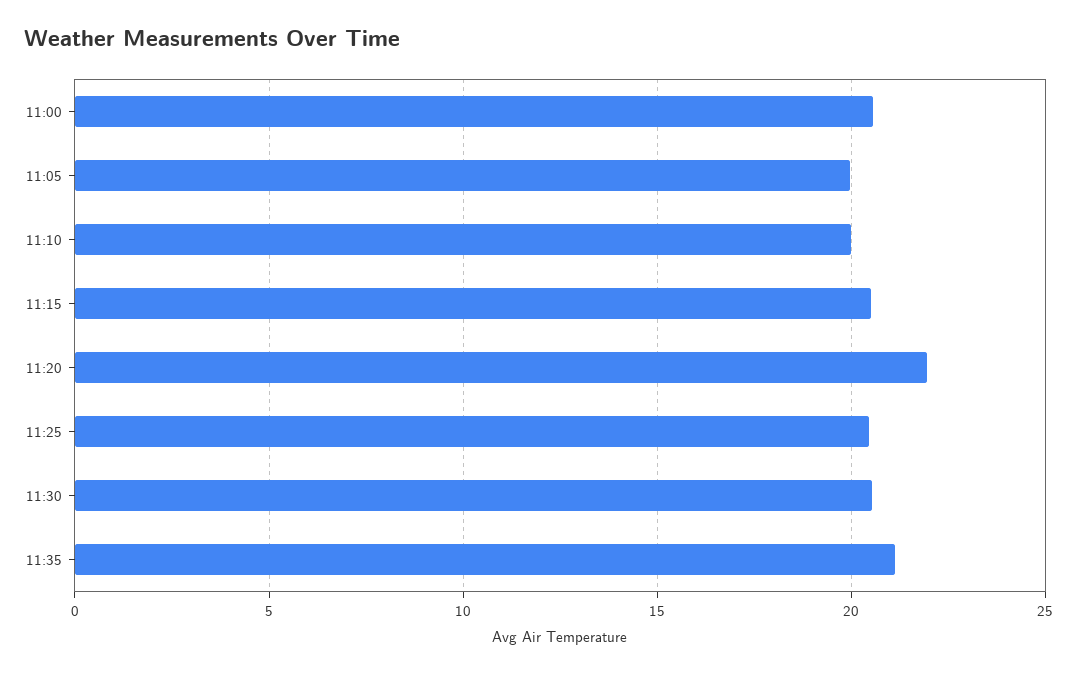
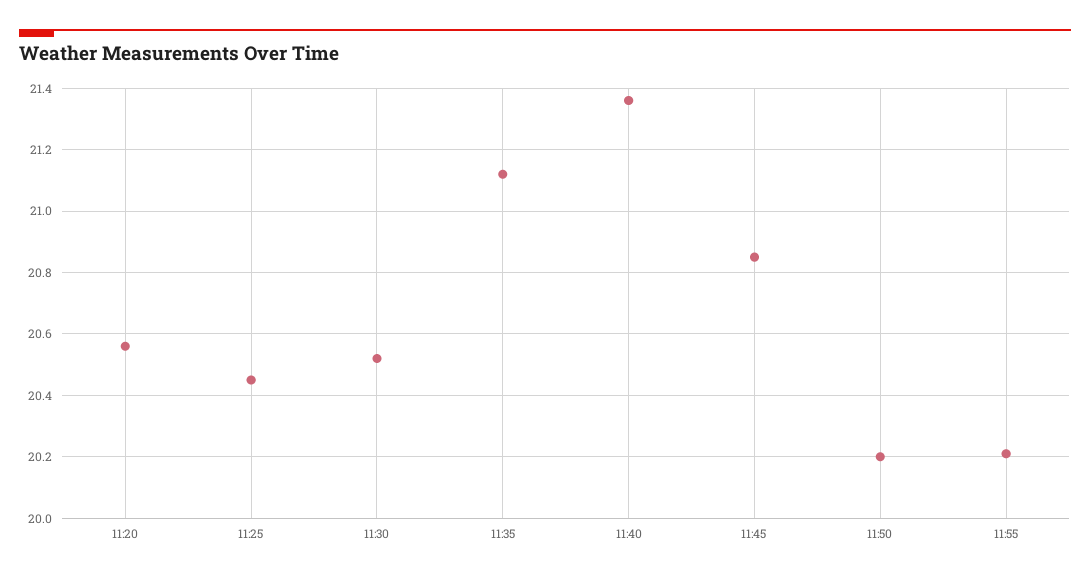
11:00: 20.5 -> none
11:05: 20 -> none
11:10: 20 -> none
11:15: 20.5 -> none
11:20: 22 -> 20.55
11:40: none -> 21.35
11:45: none -> 20.85
11:50: none -> 20.2
11:55: none -> 20.2

